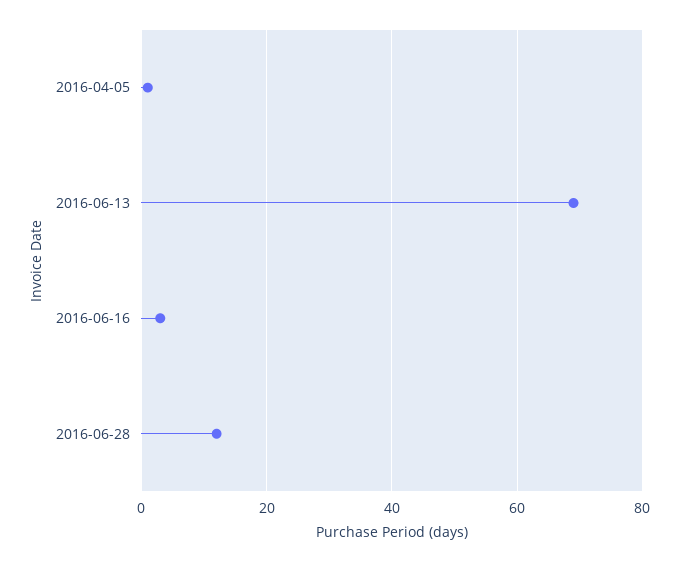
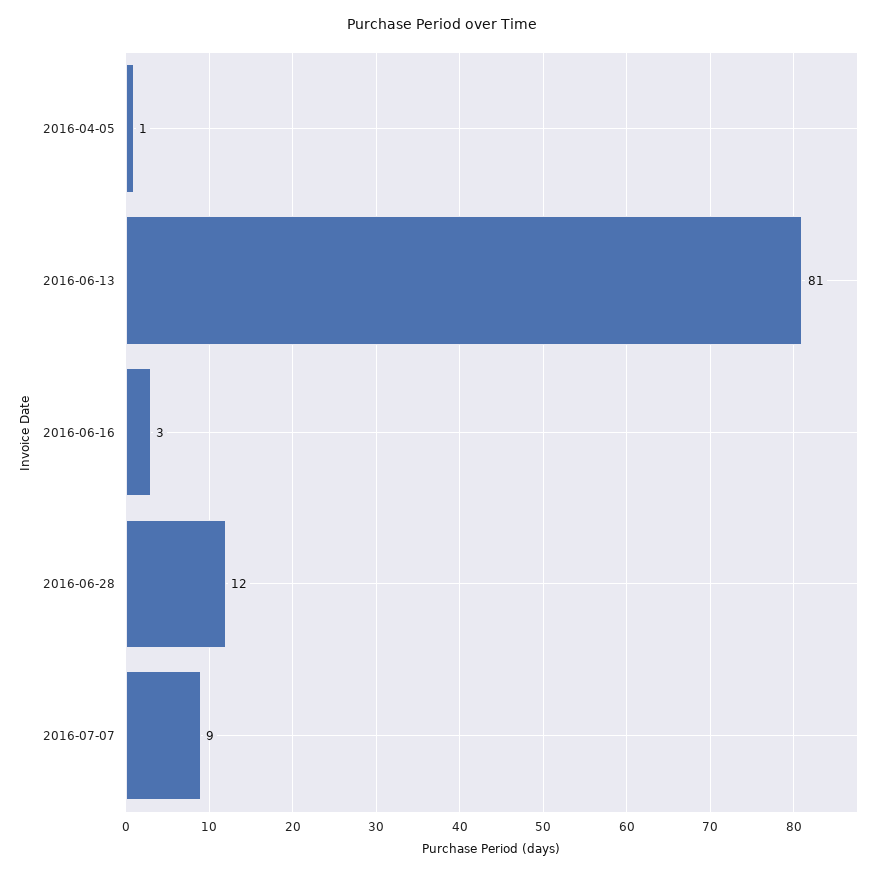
2016-06-13: 70 -> 81
2016-07-07: none -> 9

